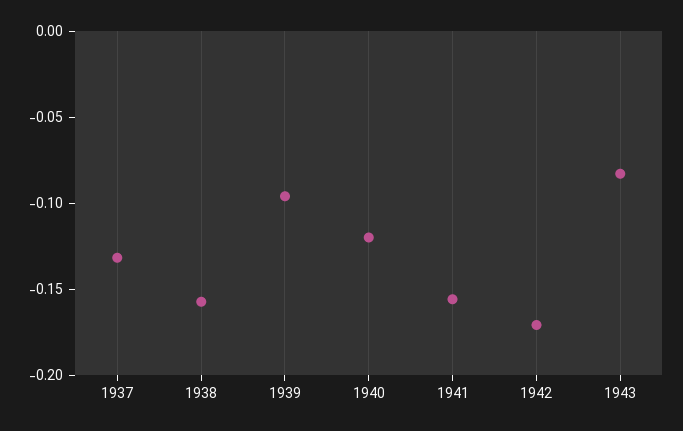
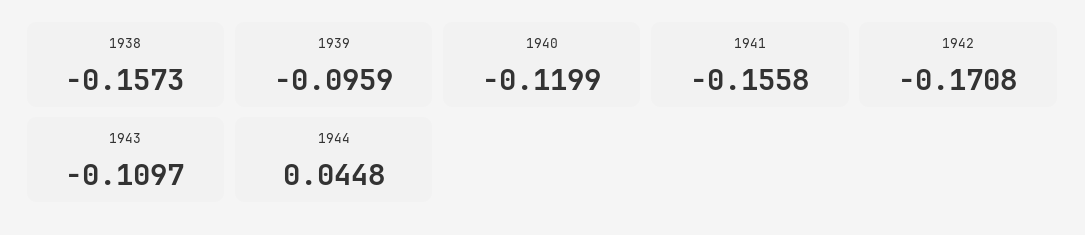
1937: -0.13 -> none
1943: -0.08 -> -0.1097
1944: none -> 0.0448

